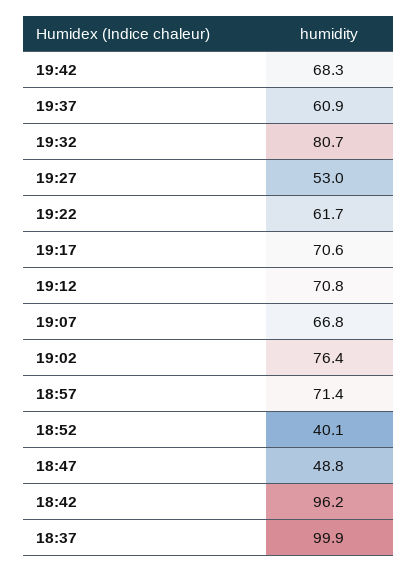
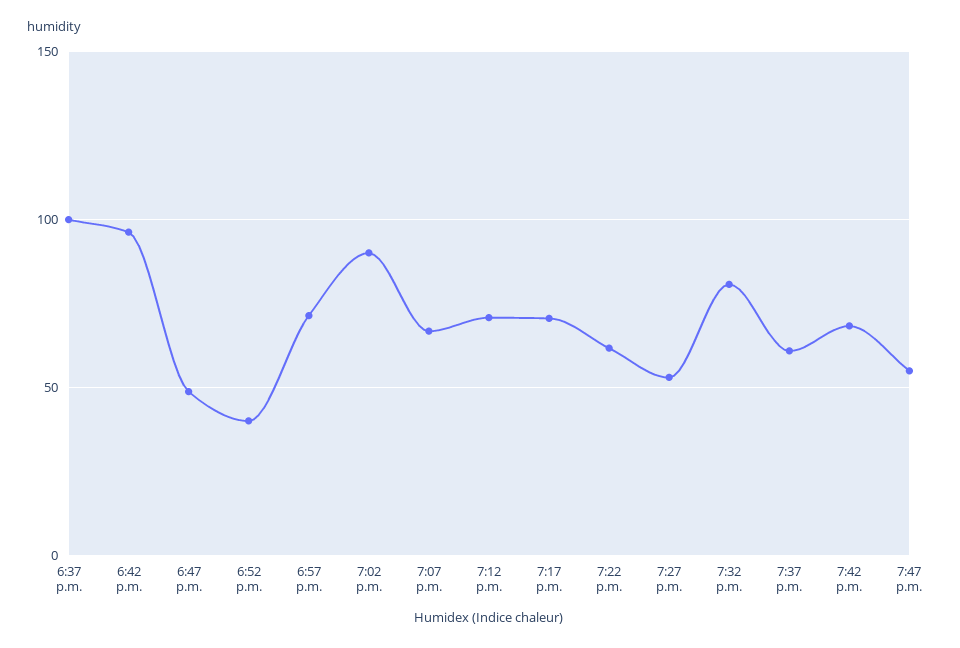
19:02: 76.4 -> 90
7:47 p.m.: none -> 55

